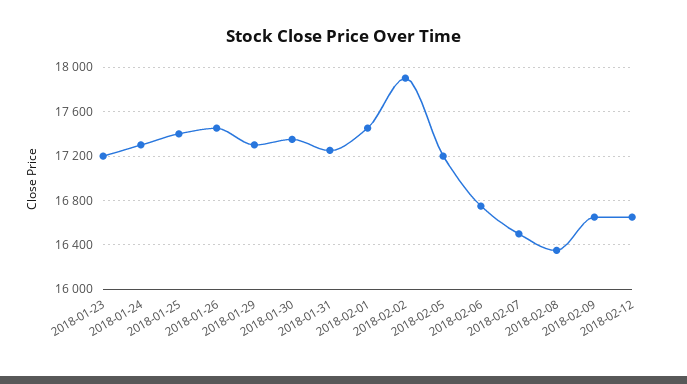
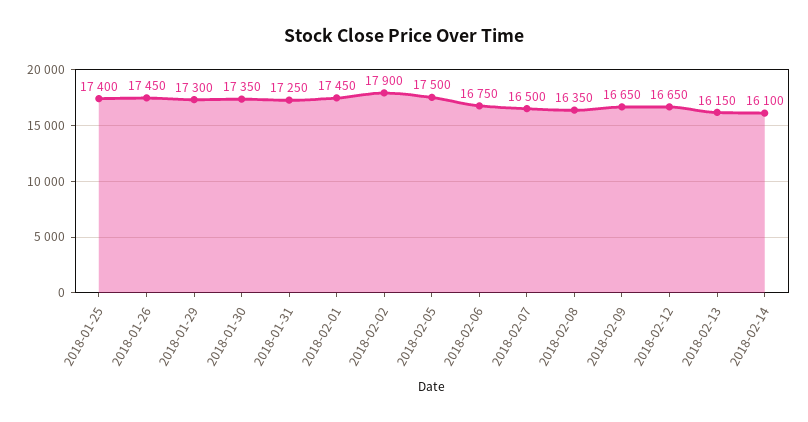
2018-01-23: 17200 -> none
2018-01-24: 17300 -> none
2018-02-05: 17200 -> 17500
2018-02-13: none -> 16150
2018-02-14: none -> 16100

